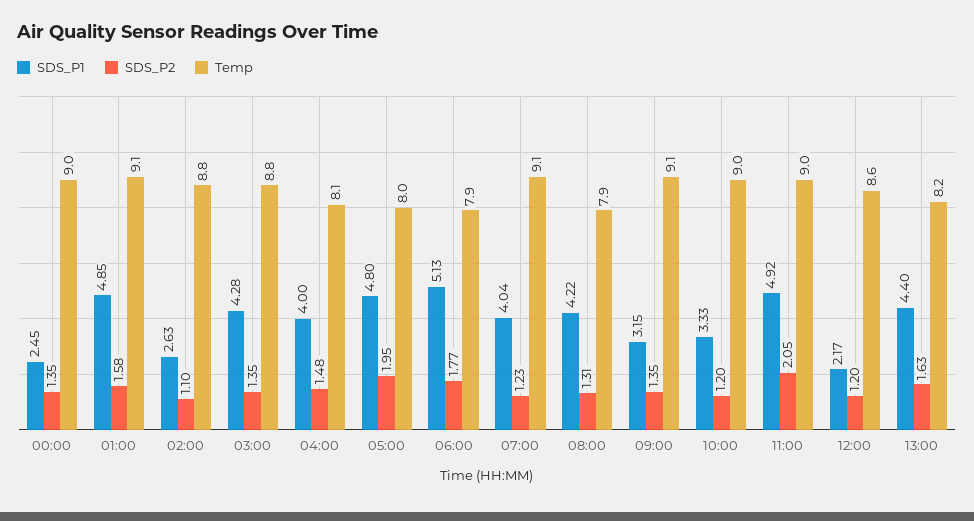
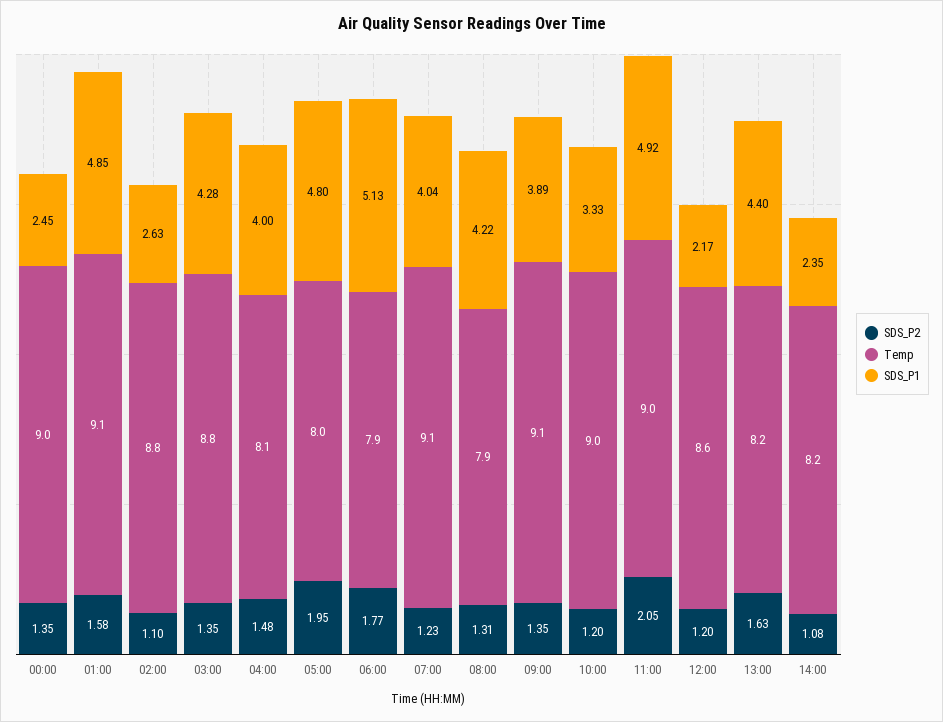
SDS_P1, 09:00: 3.15 -> 3.89
SDS_P2, 14:00: none -> 1.08
Temp, 14:00: none -> 8.2
SDS_P1, 14:00: none -> 2.35

